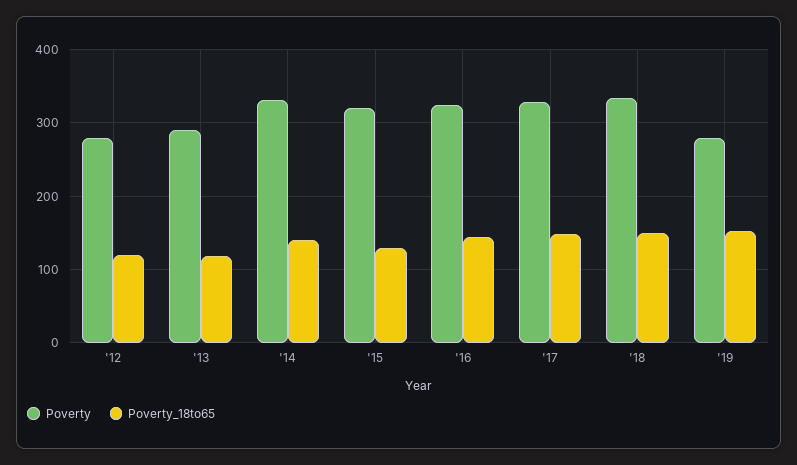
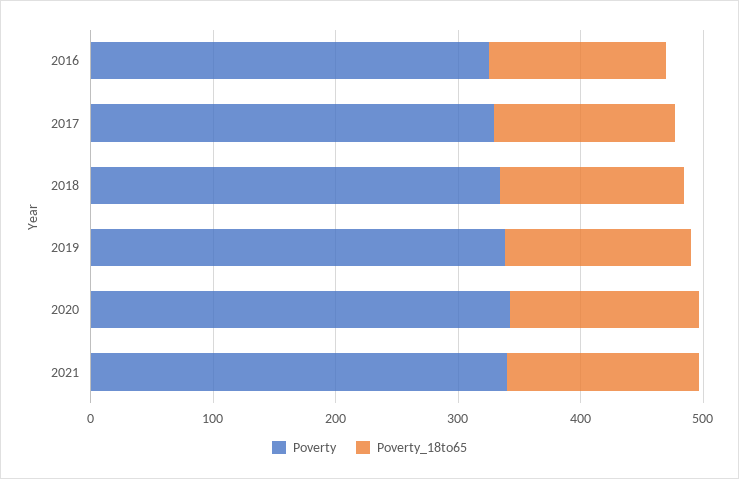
Poverty, '12: 280 -> none
Poverty_18to65, '12: 120 -> none
Poverty, '13: 290 -> none
Poverty_18to65, '13: 120 -> none
Poverty, '14: 330 -> none
Poverty_18to65, '14: 140 -> none
Poverty, '15: 320 -> none
Poverty_18to65, '15: 130 -> none
Poverty, '19: 280 -> 340
Poverty, 2020: none -> 340
Poverty_18to65, 2020: none -> 160
Poverty, 2021: none -> 340
Poverty_18to65, 2021: none -> 160

